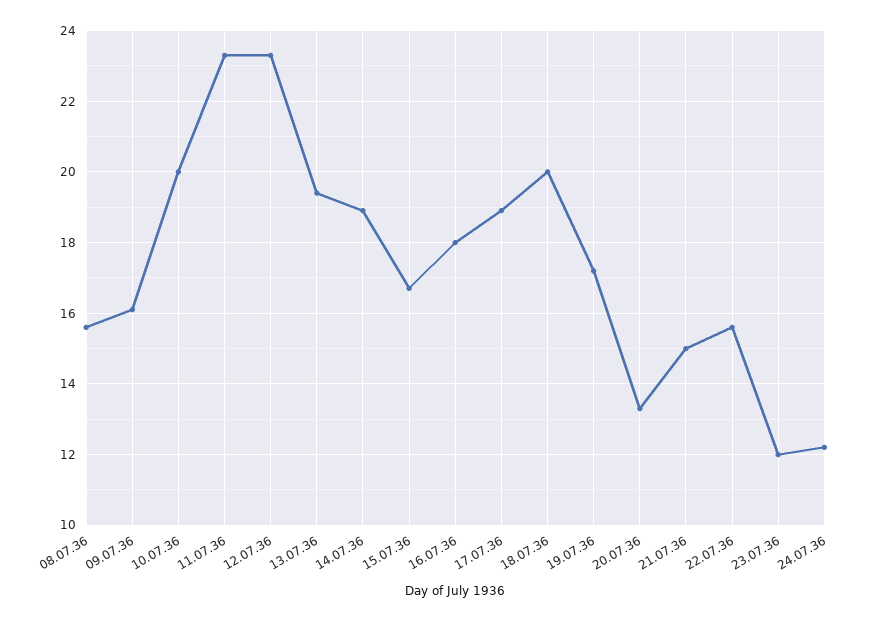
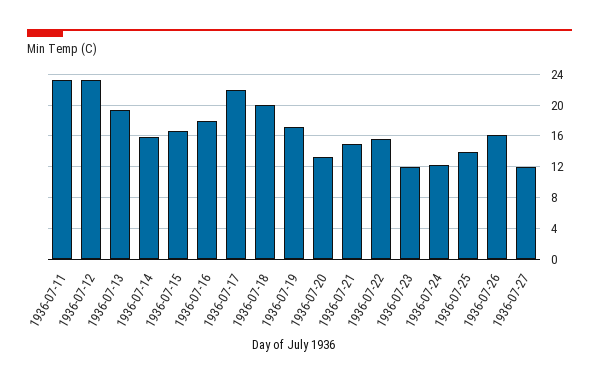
08.07.36: 15.5 -> none
09.07.36: 16 -> none
10.07.36: 20 -> none
14.07.36: 19 -> 16
17.07.36: 19 -> 22
1936-07-25: none -> 14
1936-07-26: none -> 16
1936-07-27: none -> 12

